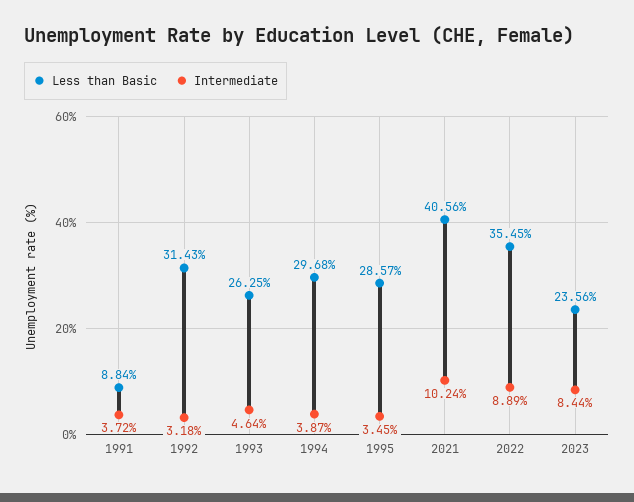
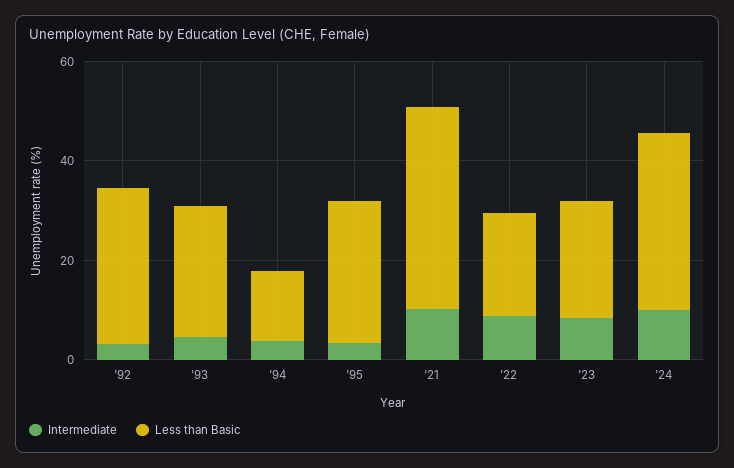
Less than Basic, 1991: 8.84 -> none
Intermediate, 1991: 3.72 -> none
Less than Basic, 1994: 29.68 -> 15
Less than Basic, 2022: 35.45 -> 20
Intermediate, '24: none -> 10
Less than Basic, '24: none -> 35

